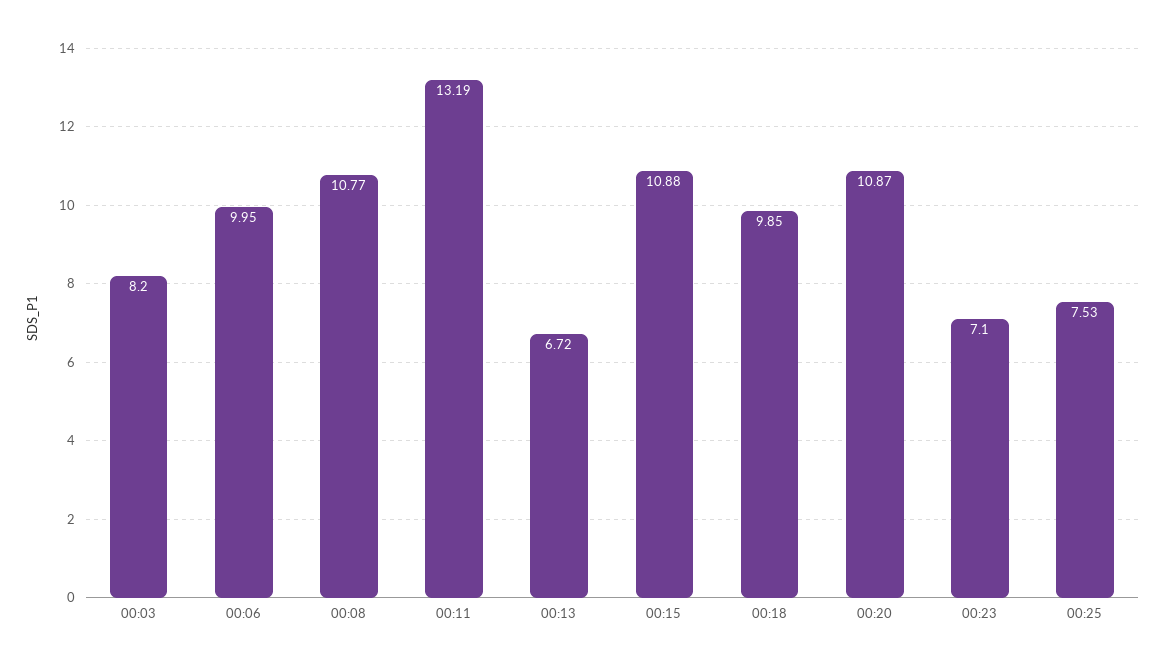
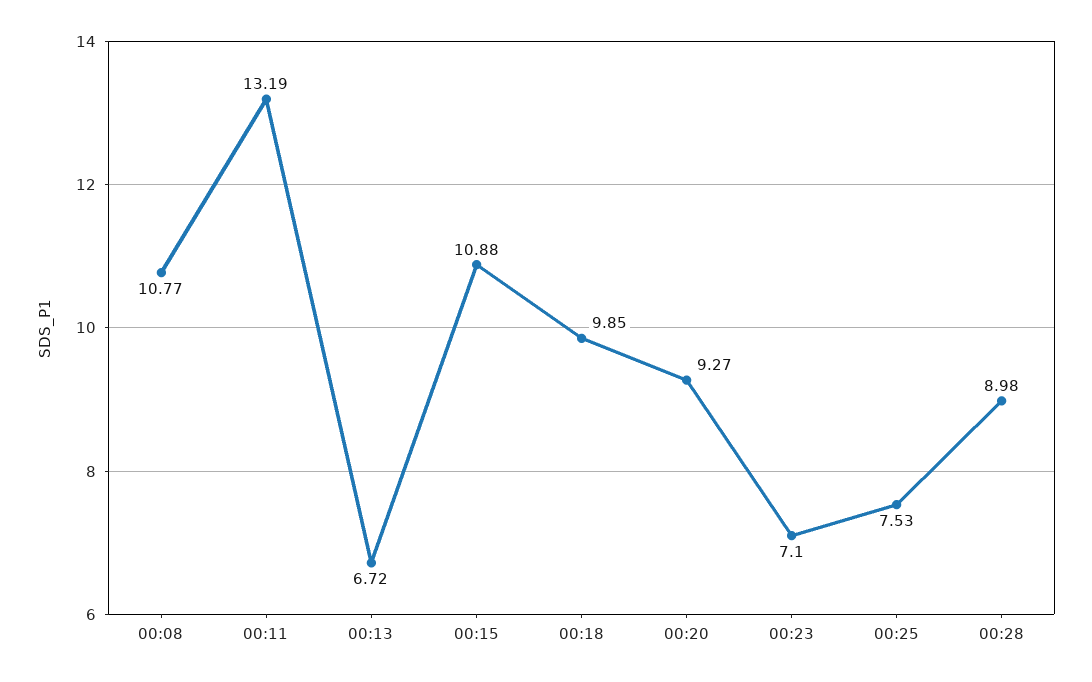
00:03: 8.2 -> none
00:06: 9.95 -> none
00:20: 10.87 -> 9.27
00:28: none -> 8.98

